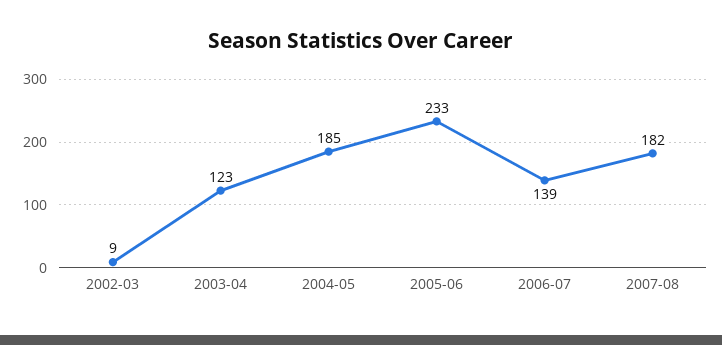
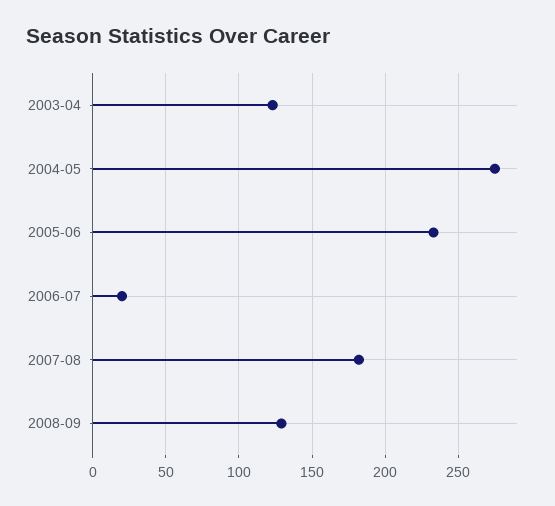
2002-03: 9 -> none
2004-05: 185 -> 275
2006-07: 139 -> 20
2008-09: none -> 130

